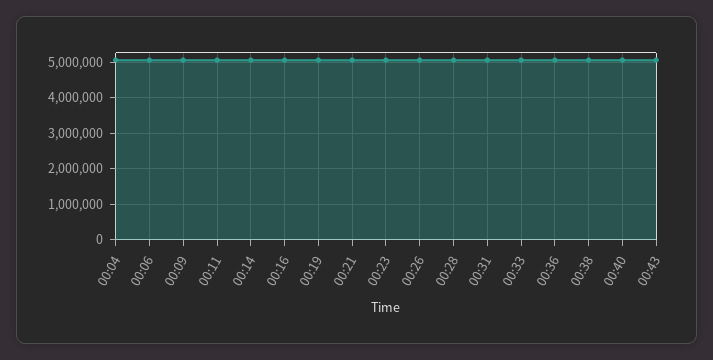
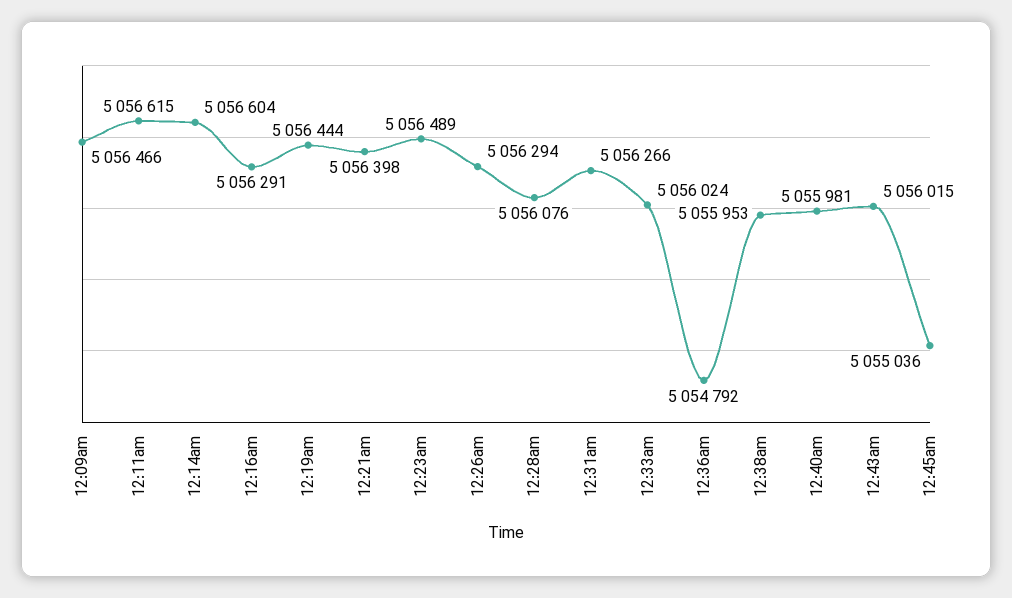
00:04: 5000000 -> none
00:06: 5000000 -> none
12:45am: none -> 5055036

